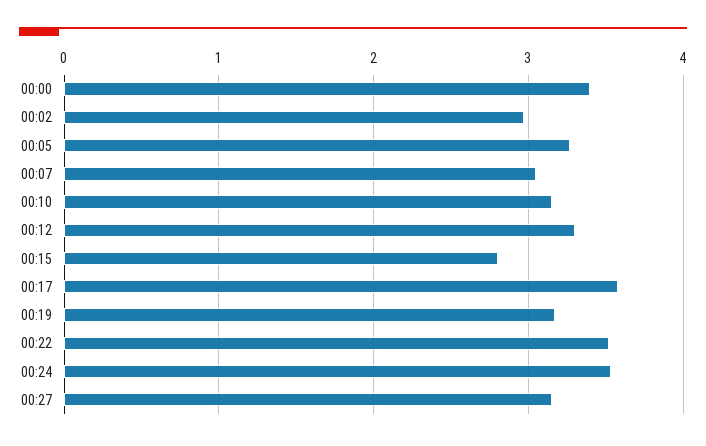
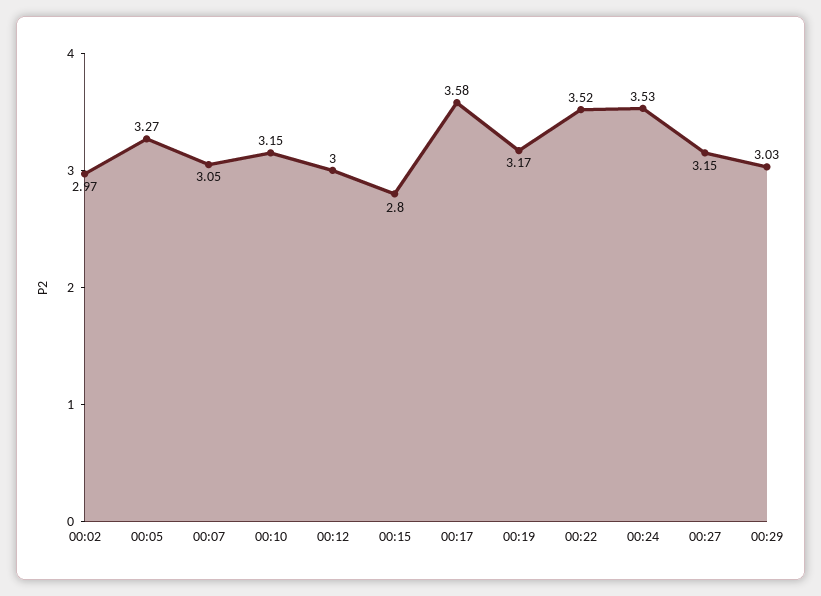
00:00: 3.4 -> none
00:12: 3.3 -> 3
00:29: none -> 3.03

